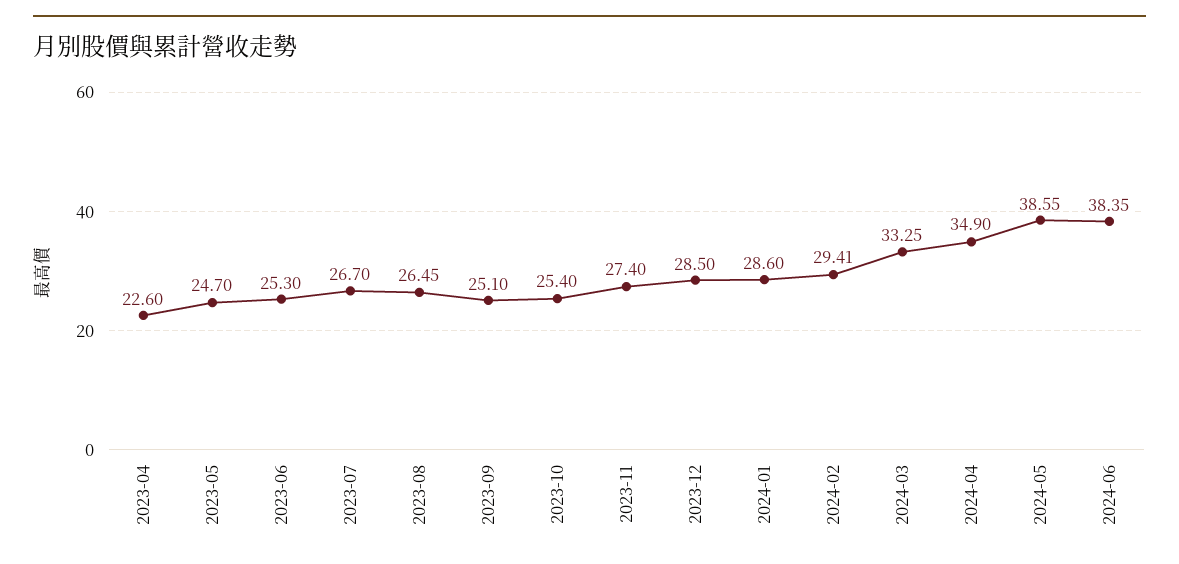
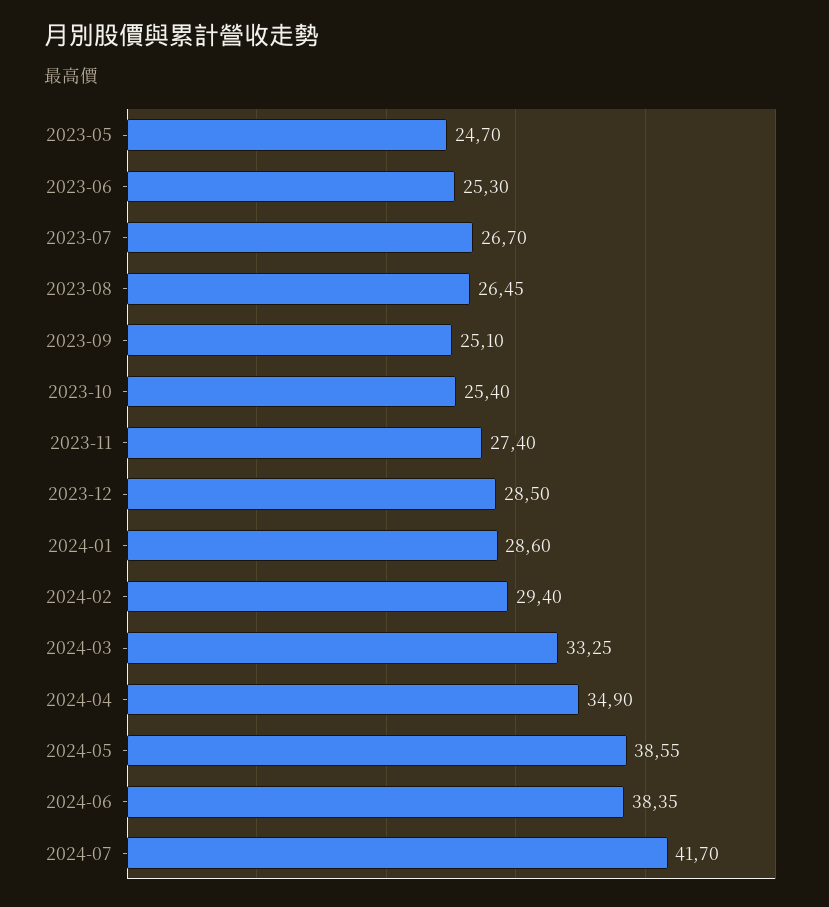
2023-04: 22.6 -> none
2024-02: 29.41 -> 29.4
2024-07: none -> 41.7

